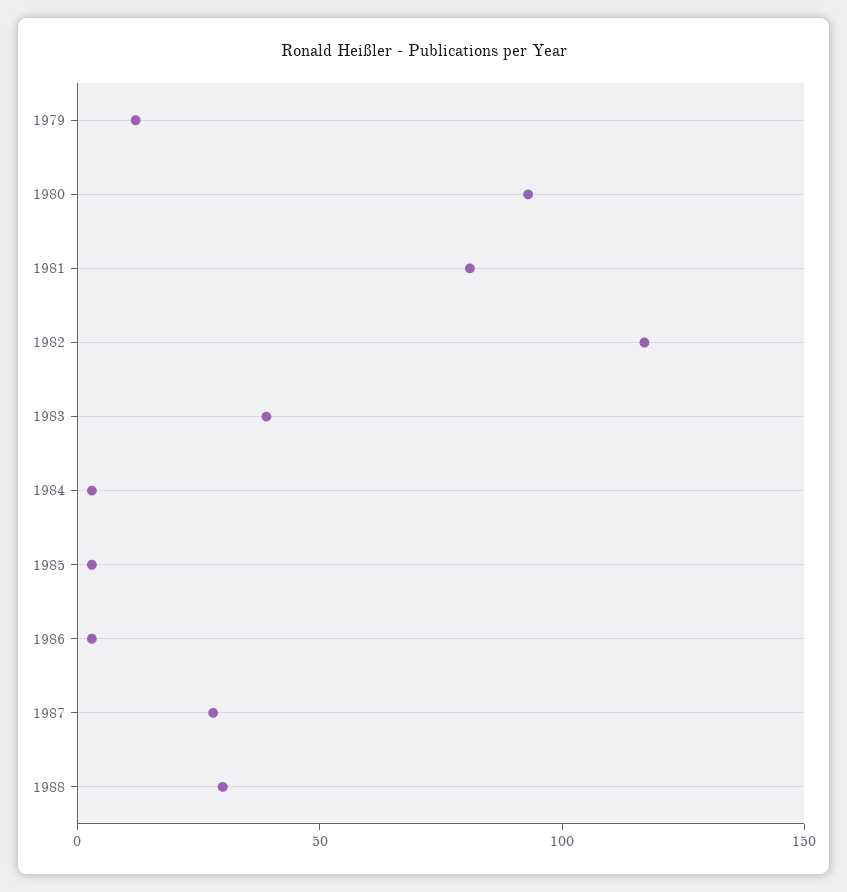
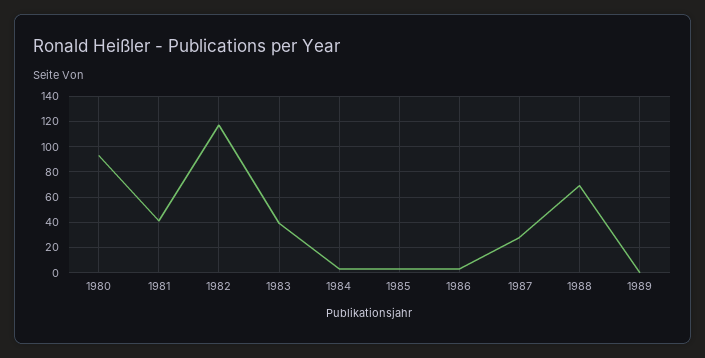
1979: 10 -> none
1981: 80 -> 40
1988: 30 -> 70
1989: none -> 0

